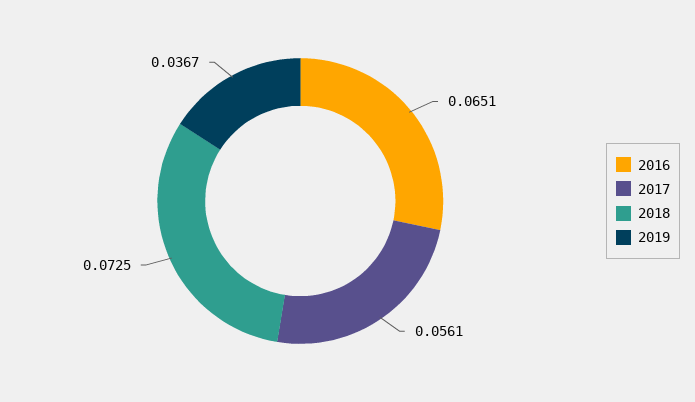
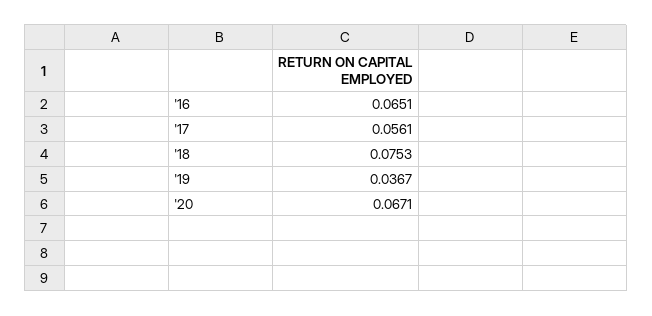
2018: 0.0725 -> 0.0753
'20: none -> 0.0671

